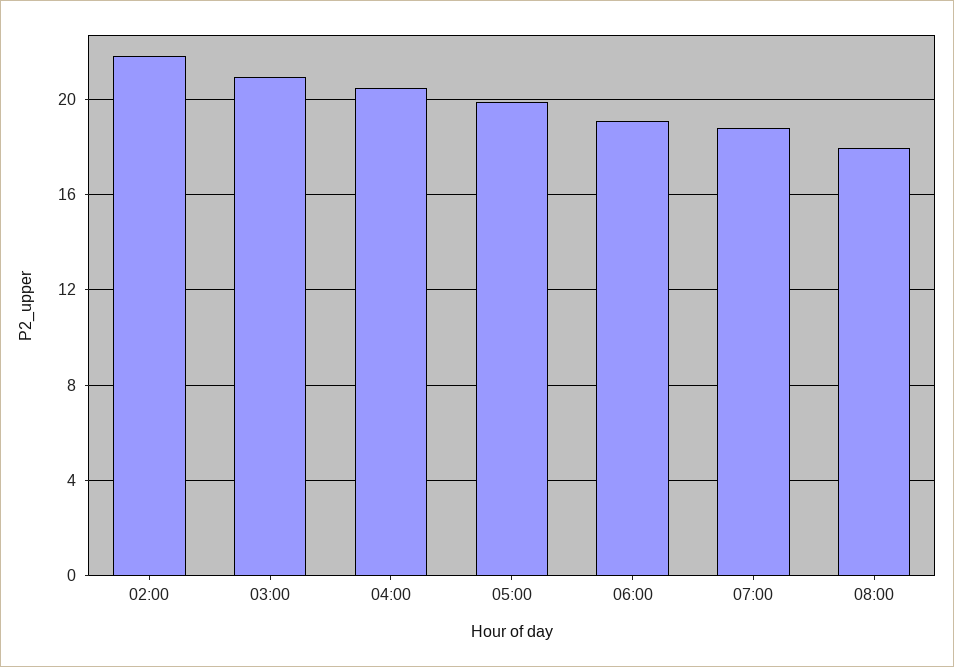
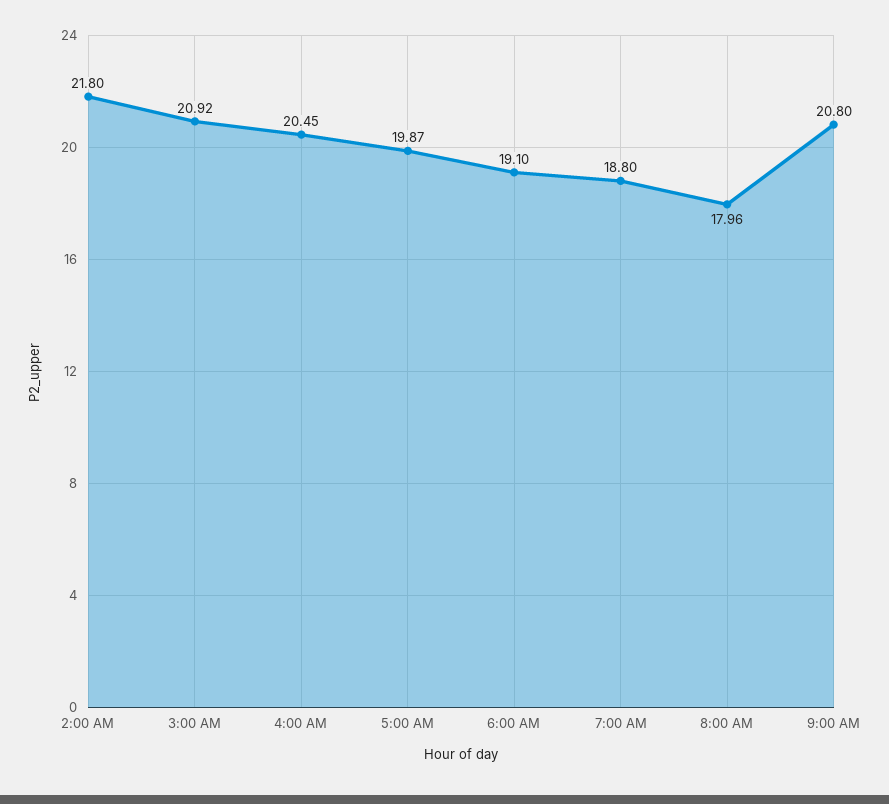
9:00 AM: none -> 20.8

